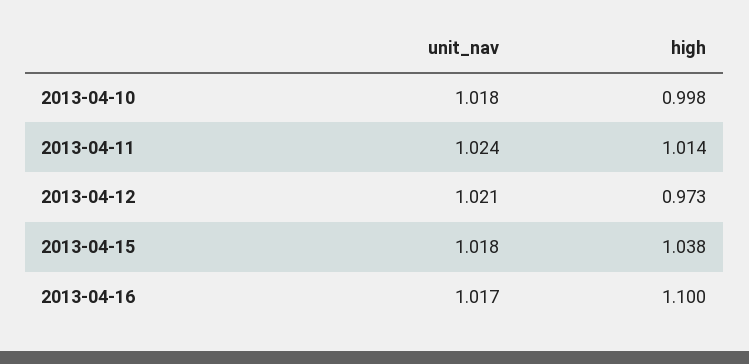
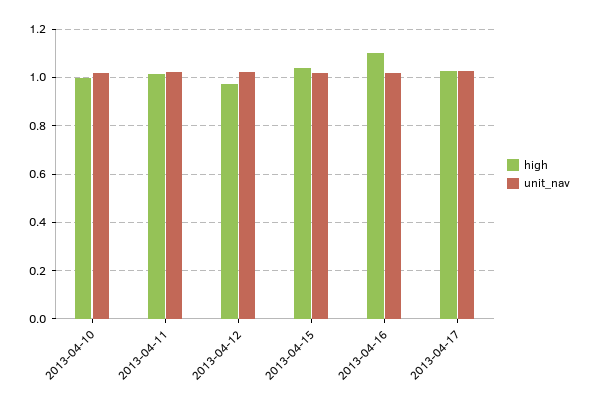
high, 2013-04-17: none -> 1.025
unit_nav, 2013-04-17: none -> 1.025

